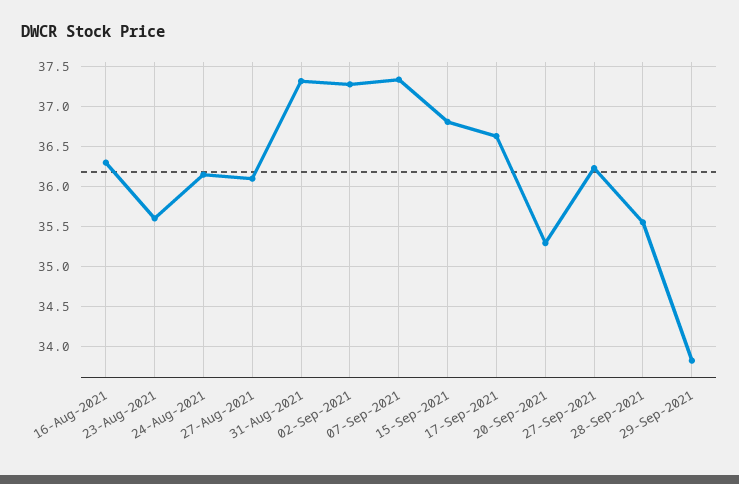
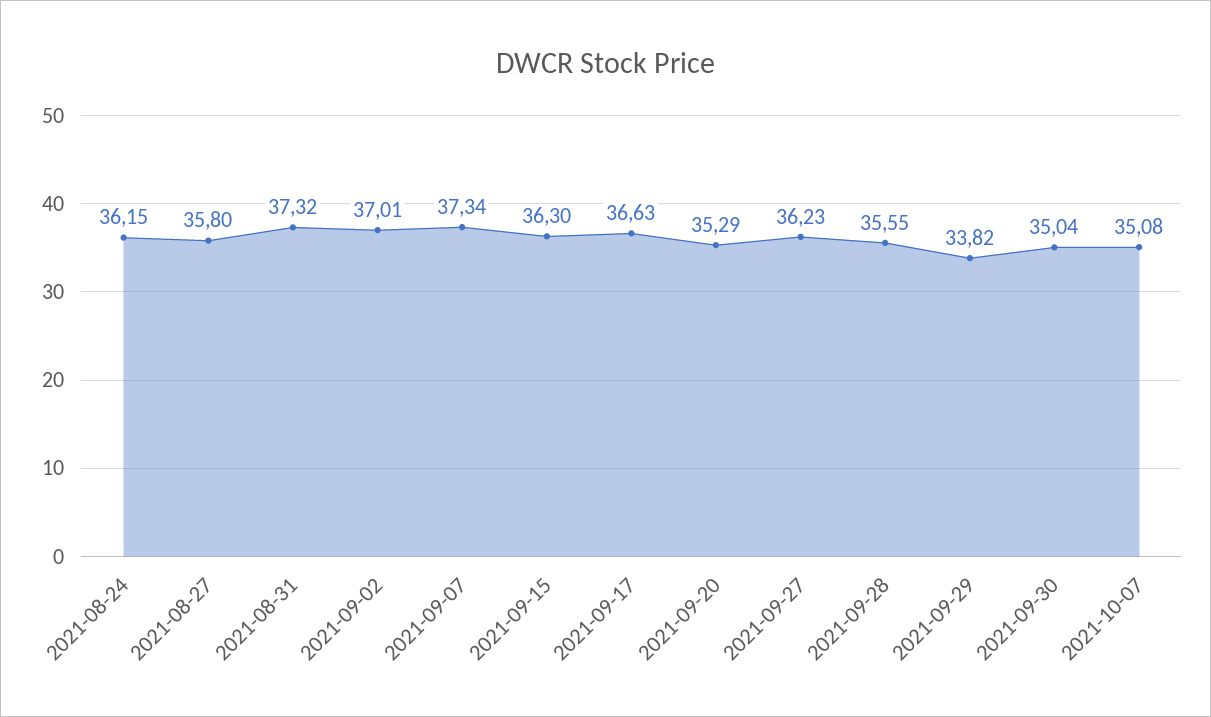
16-Aug-2021: 36.3 -> none
23-Aug-2021: 35.6 -> none
27-Aug-2021: 36.1 -> 35.8
02-Sep-2021: 37.3 -> 37.01
15-Sep-2021: 36.8 -> 36.3
2021-09-30: none -> 35.04
2021-10-07: none -> 35.08

